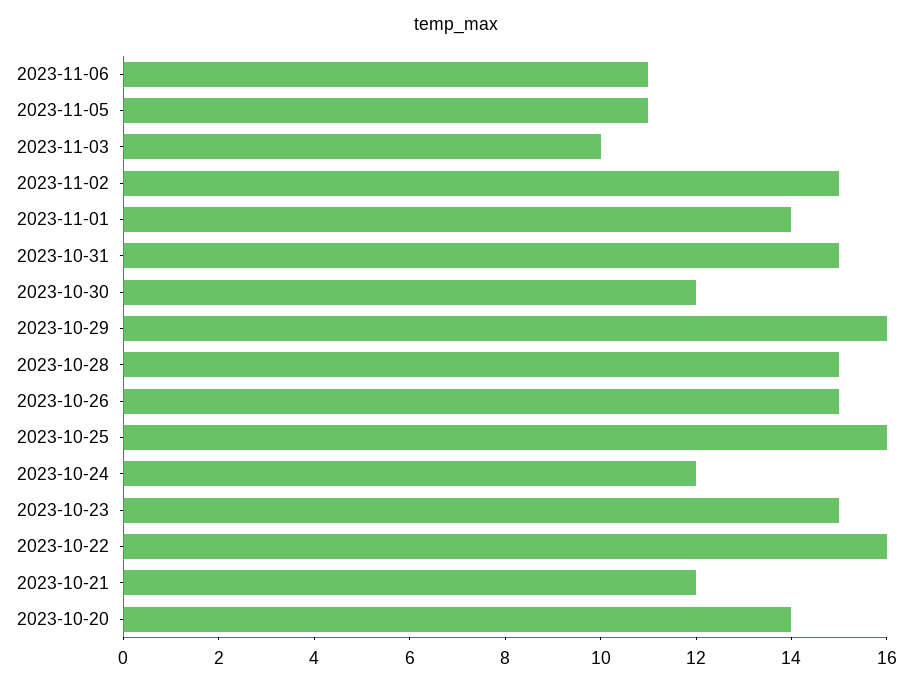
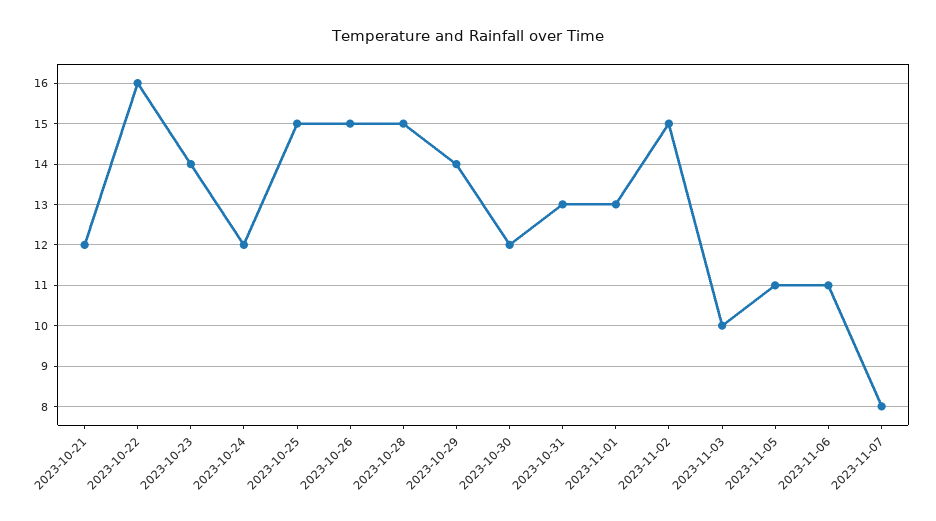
2023-11-01: 14 -> 13
2023-10-31: 15 -> 13
2023-10-29: 16 -> 14
2023-10-25: 16 -> 15
2023-10-23: 15 -> 14
2023-10-20: 14 -> none
2023-11-07: none -> 8

